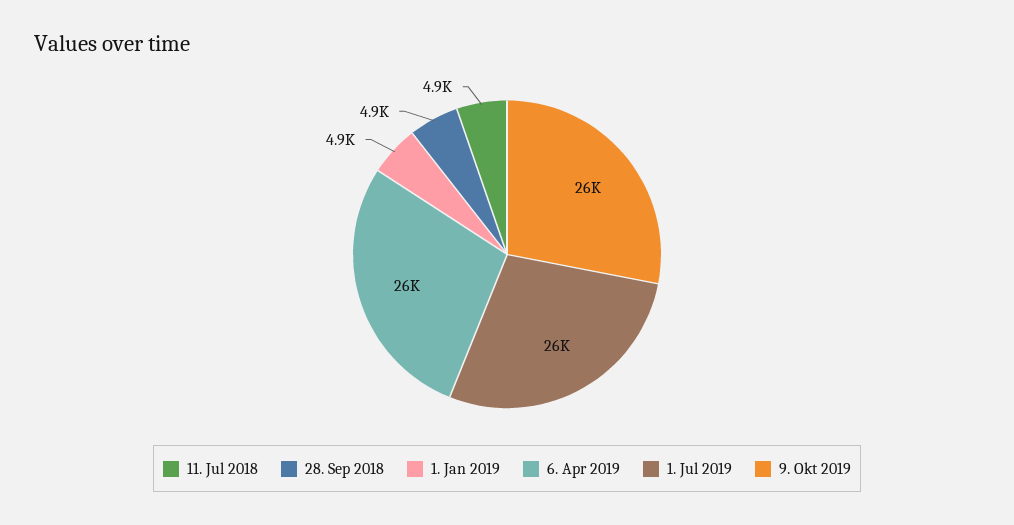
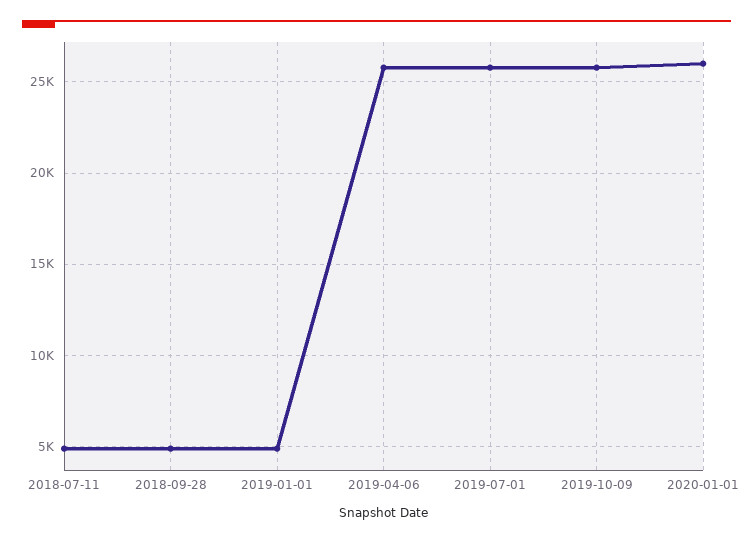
2020-01-01: none -> 26000

